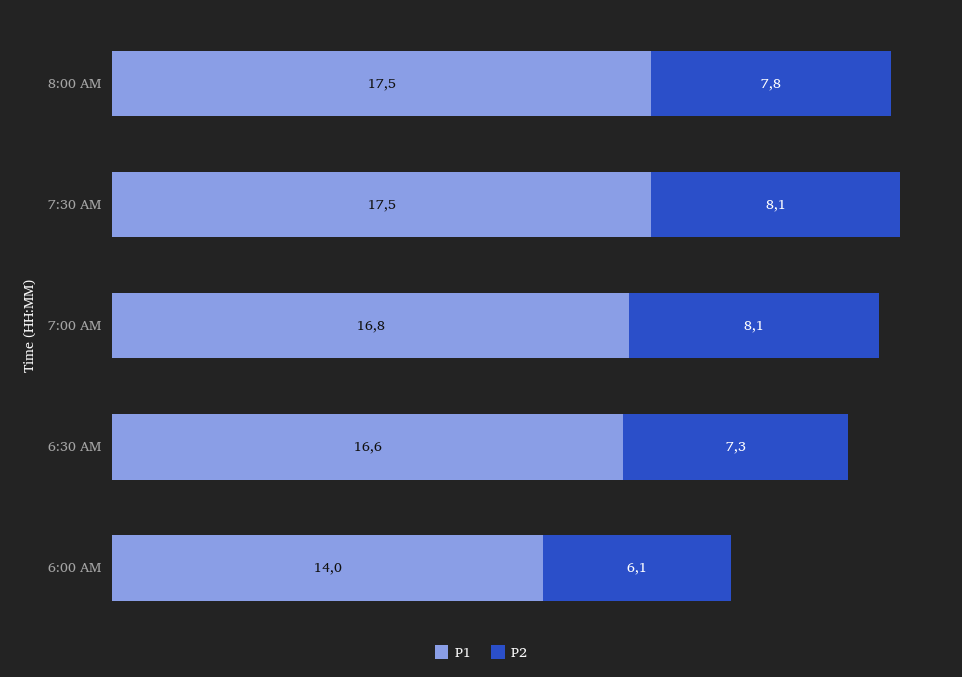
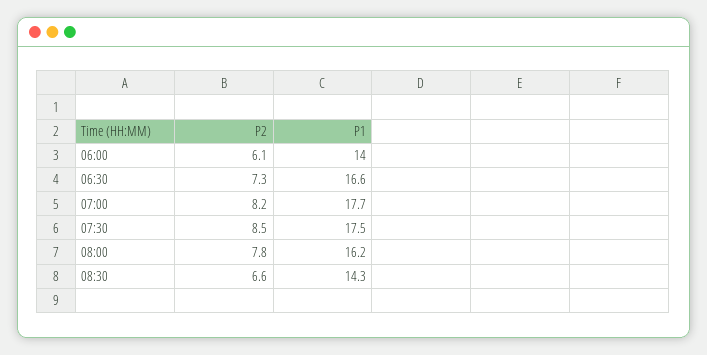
P1, 8:00 AM: 17.5 -> 16.2
P2, 7:30 AM: 8.1 -> 8.5
P1, 7:00 AM: 16.8 -> 17.7
P2, 7:00 AM: 8.1 -> 8.2
P2, 08:30: none -> 6.6
P1, 08:30: none -> 14.3

